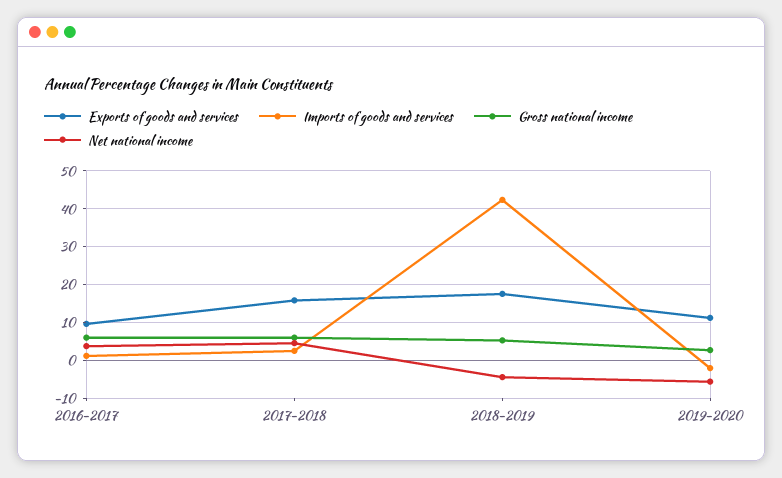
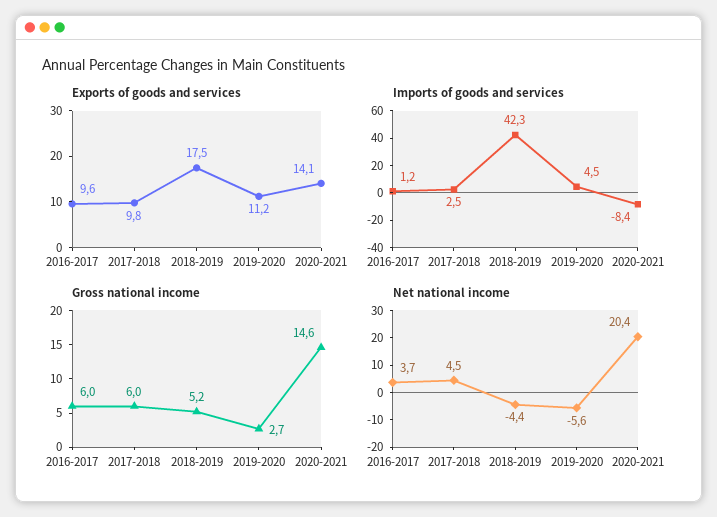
Exports of goods and services, 2017-2018: 16 -> 9.8
Imports of goods and services, 2019-2020: -2 -> 4.5
Exports of goods and services, 2020-2021: none -> 14.1
Imports of goods and services, 2020-2021: none -> -8.4
Gross national income, 2020-2021: none -> 14.6
Net national income, 2020-2021: none -> 20.4

